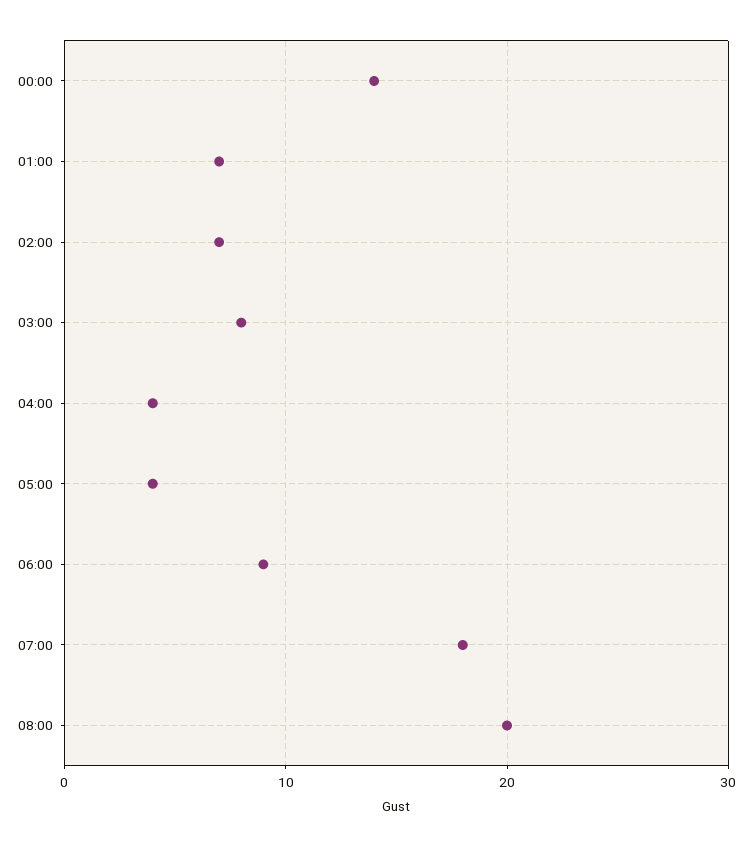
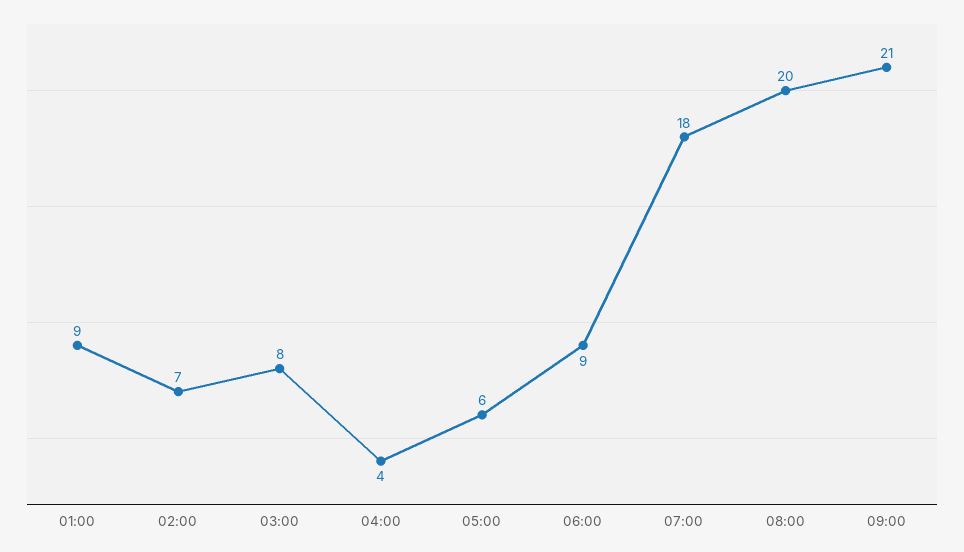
00:00: 14 -> none
01:00: 7 -> 9
05:00: 4 -> 6
09:00: none -> 21

